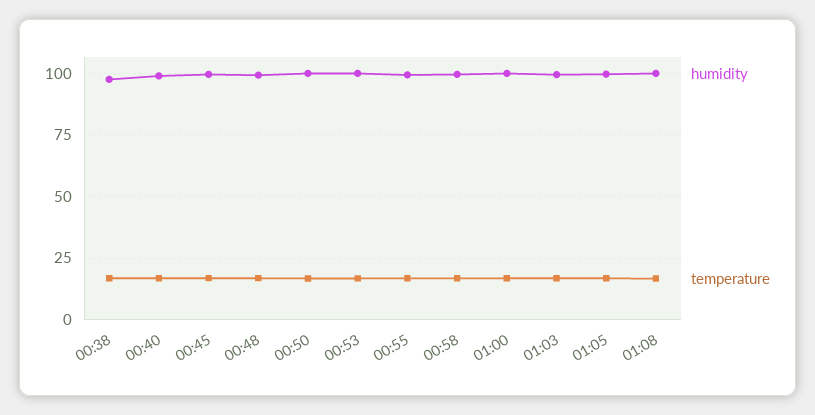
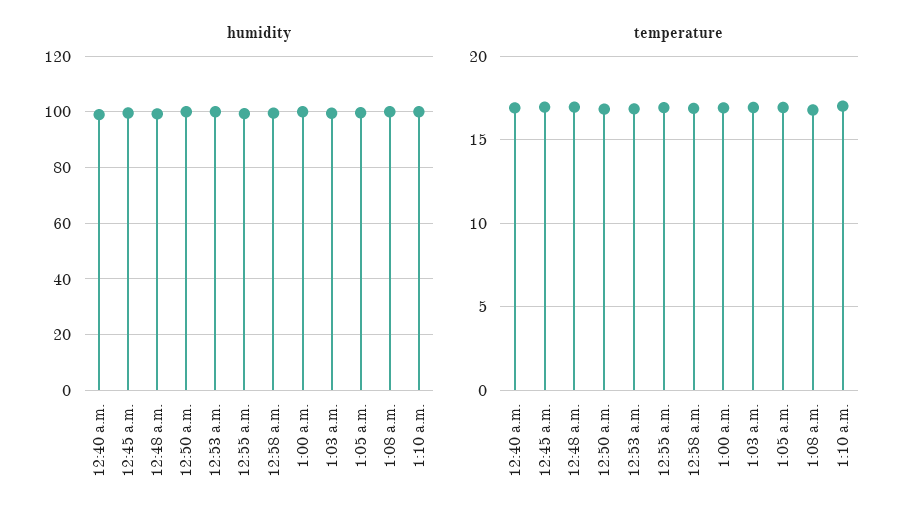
humidity, 00:38: 97.5 -> none
temperature, 00:38: 17.5 -> none
humidity, 1:10 a.m.: none -> 100
temperature, 1:10 a.m.: none -> 17

